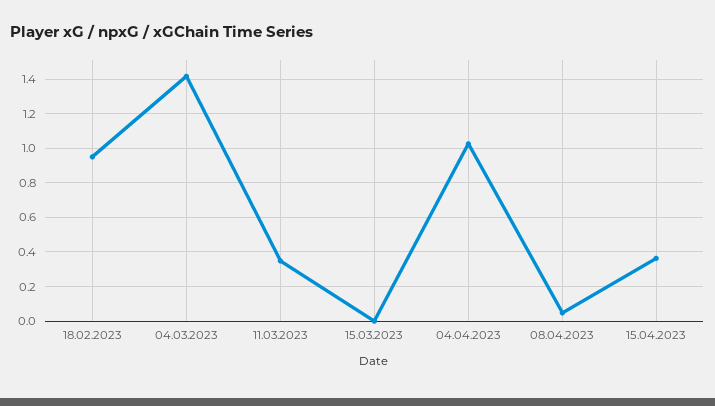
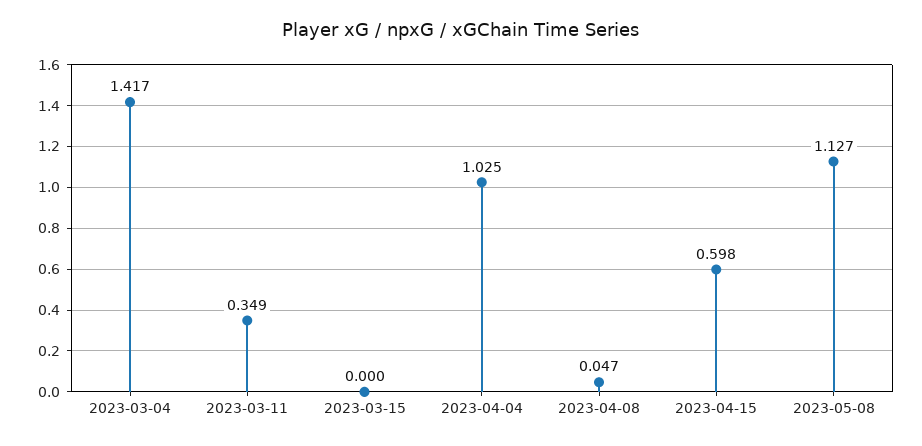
18.02.2023: 0.95 -> none
15.04.2023: 0.35 -> 0.598
2023-05-08: none -> 1.127

